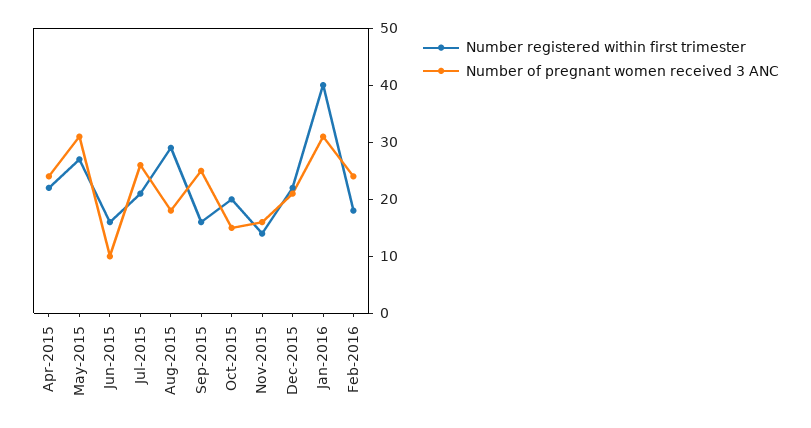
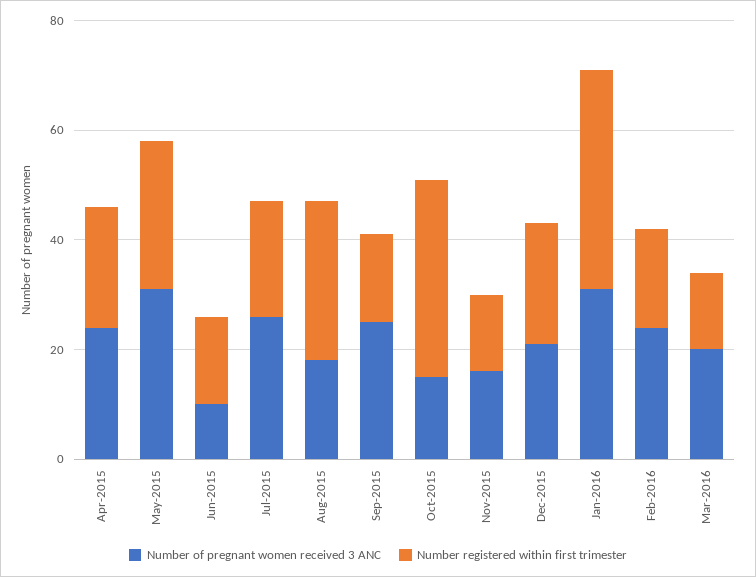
Number registered within first trimester, Oct-2015: 20 -> 35
Number of pregnant women received 3 ANC, Mar-2016: none -> 20
Number registered within first trimester, Mar-2016: none -> 15

